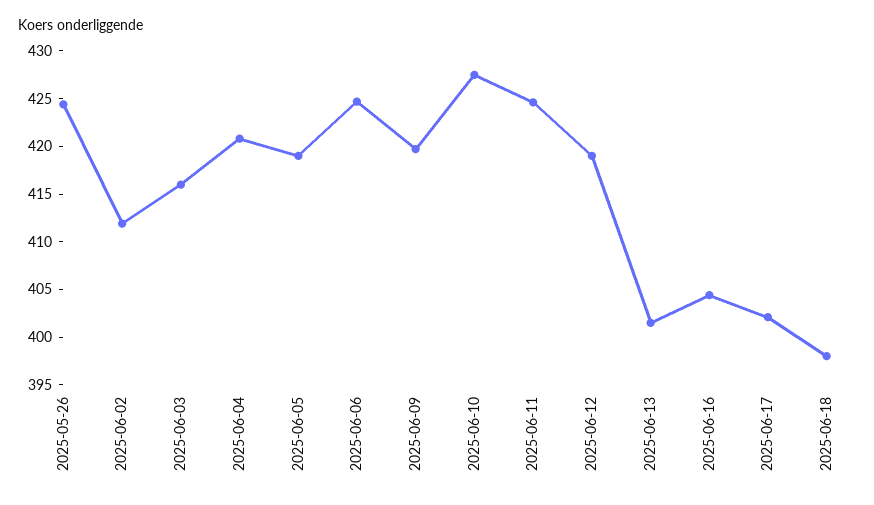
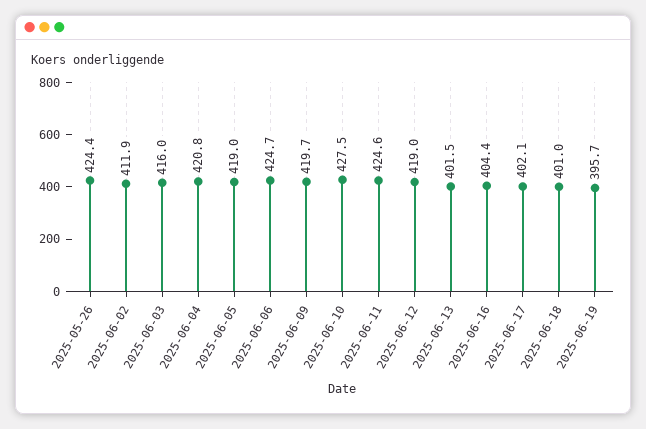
2025-06-18: 398 -> 401
2025-06-19: none -> 395.7

